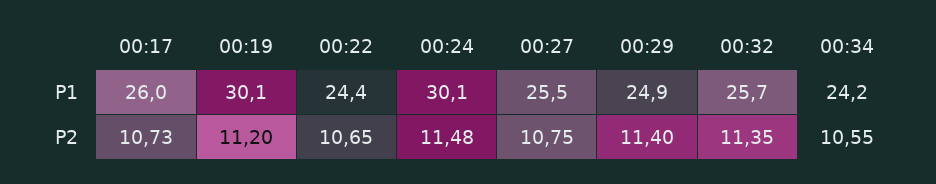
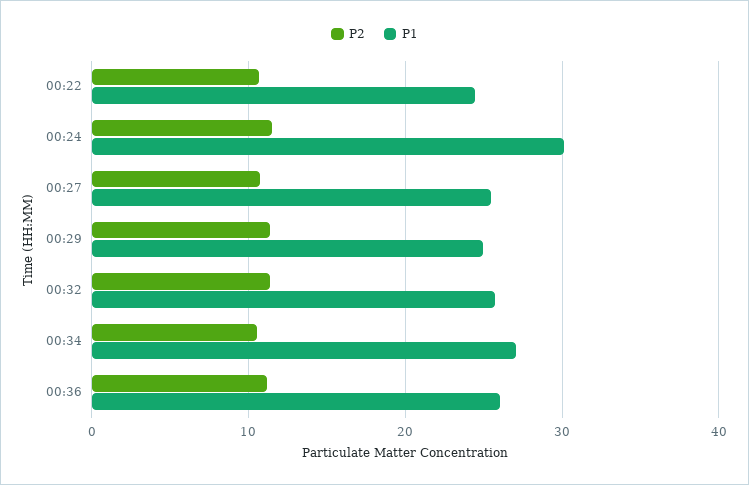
P1, 00:17: 26 -> none
P1, 00:19: 30.1 -> none
P1, 00:34: 24.2 -> 27
P2, 00:17: 10.73 -> none
P2, 00:19: 11.2 -> none
P2, 00:36: none -> 11
P1, 00:36: none -> 26

